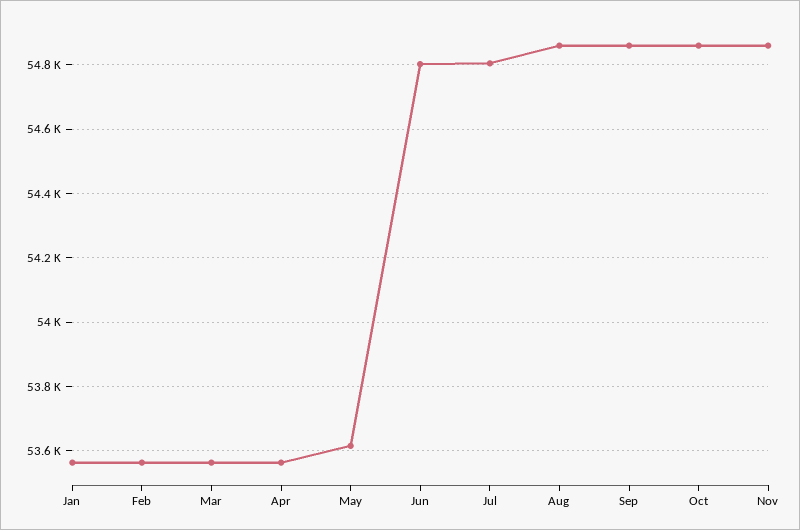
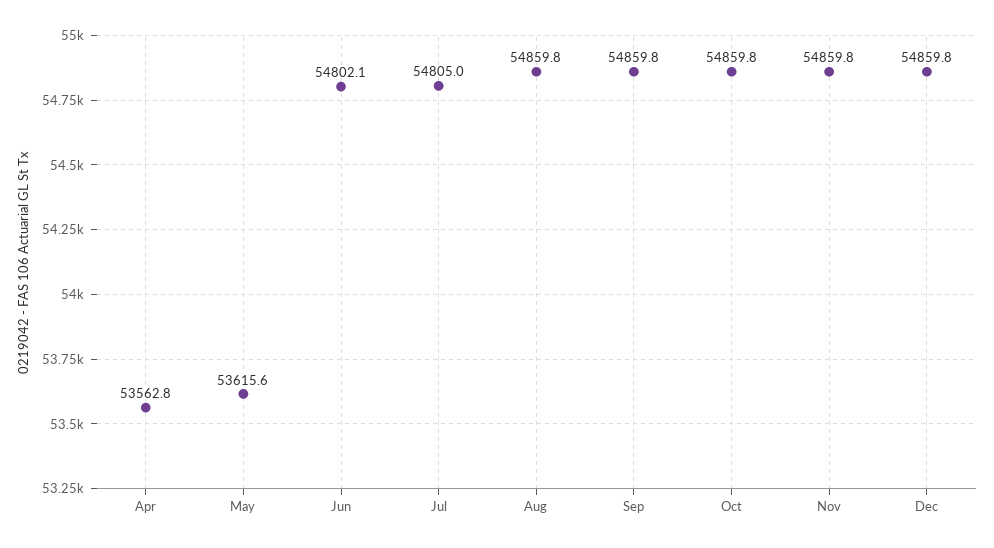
Jan: 53560 -> none
Feb: 53560 -> none
Mar: 53560 -> none
Dec: none -> 54859.8

